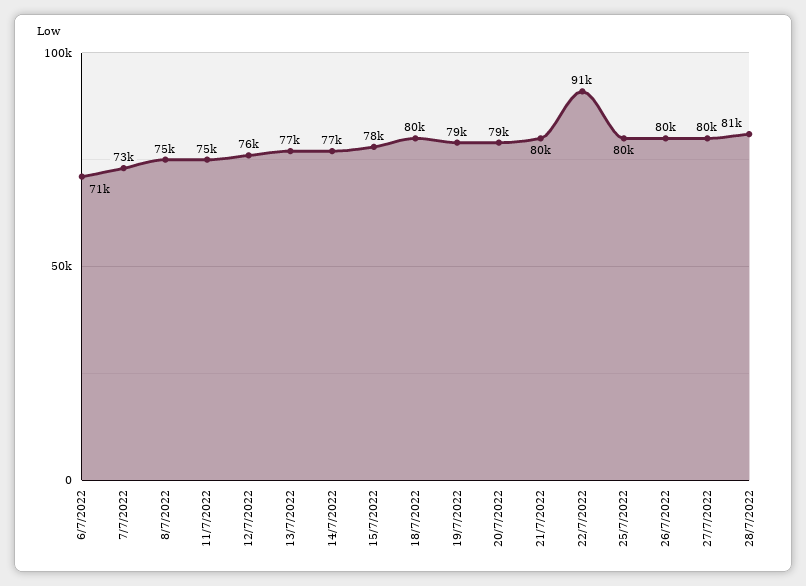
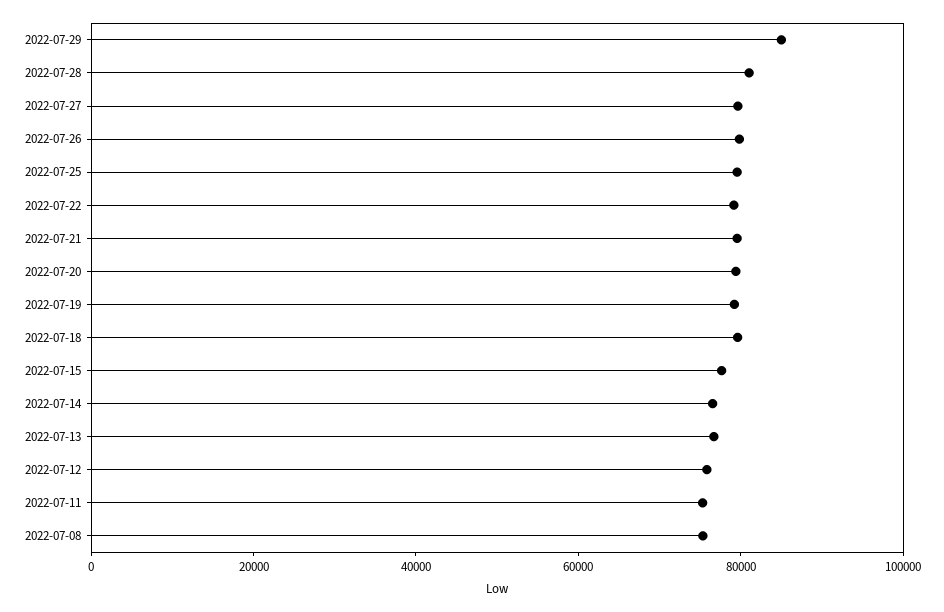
6/7/2022: 71000 -> none
7/7/2022: 73000 -> none
22/7/2022: 91000 -> 80000
2022-07-29: none -> 85000

